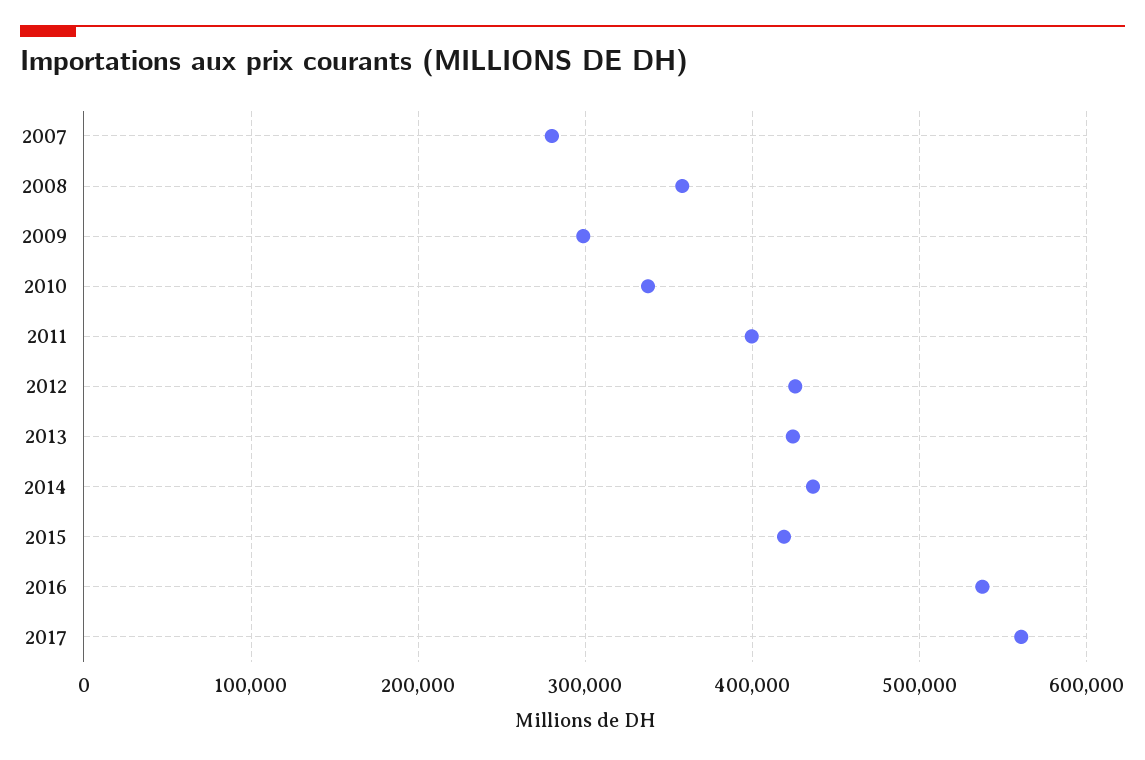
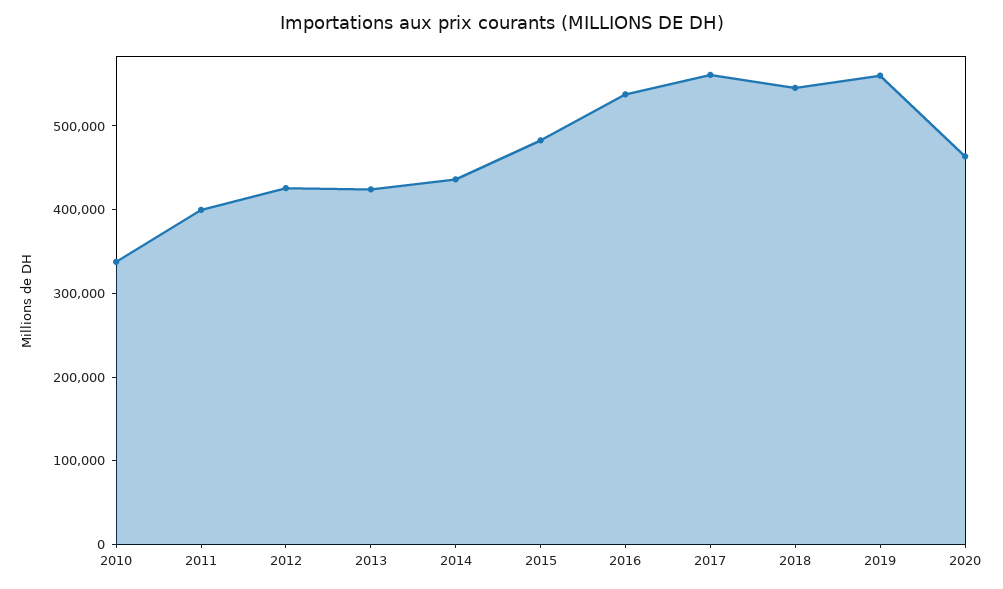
2007: 280000 -> none
2008: 360000 -> none
2009: 300000 -> none
2015: 420000 -> 480000
2018: none -> 540000
2019: none -> 560000
2020: none -> 460000

